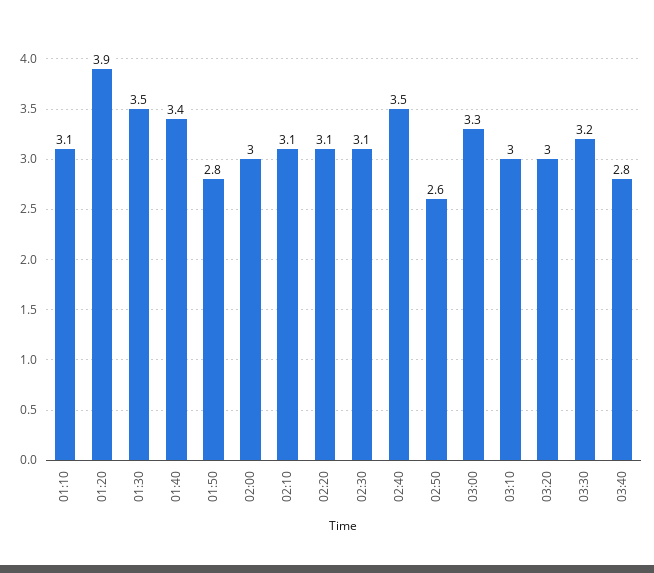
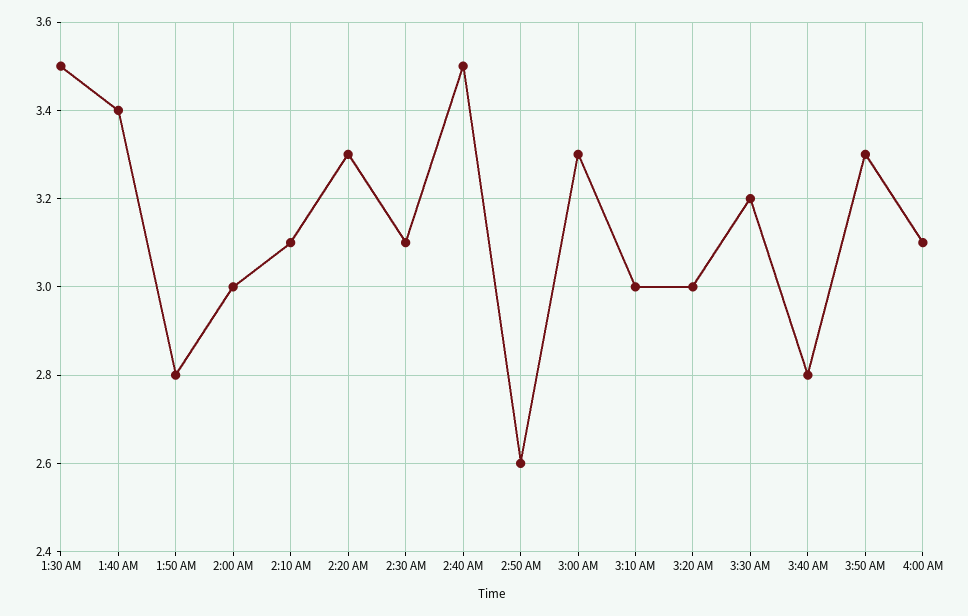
01:10: 3.1 -> none
01:20: 3.9 -> none
02:20: 3.1 -> 3.3
3:50 AM: none -> 3.3
4:00 AM: none -> 3.1

